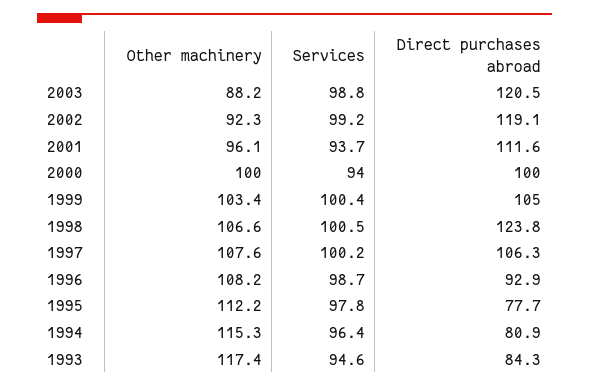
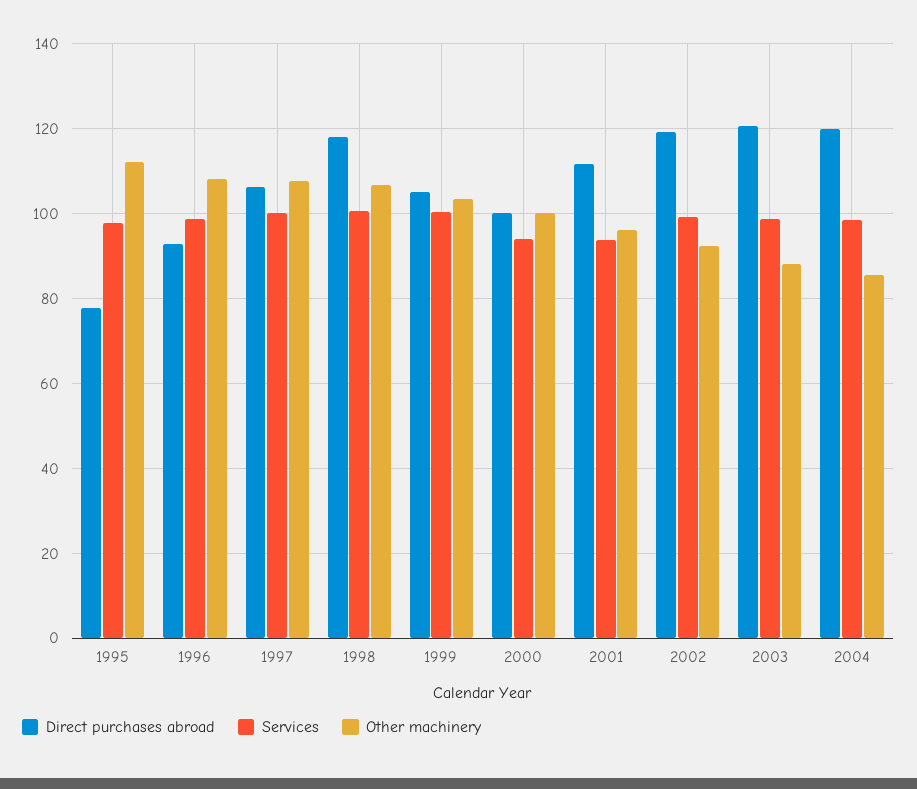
Direct purchases abroad, 1998: 123.8 -> 118
Other machinery, 1994: 115.3 -> none
Services, 1994: 96.4 -> none
Direct purchases abroad, 1994: 80.9 -> none
Other machinery, 1993: 117.4 -> none
Services, 1993: 94.6 -> none
Direct purchases abroad, 1993: 84.3 -> none
Direct purchases abroad, 2004: none -> 120
Services, 2004: none -> 98
Other machinery, 2004: none -> 86

